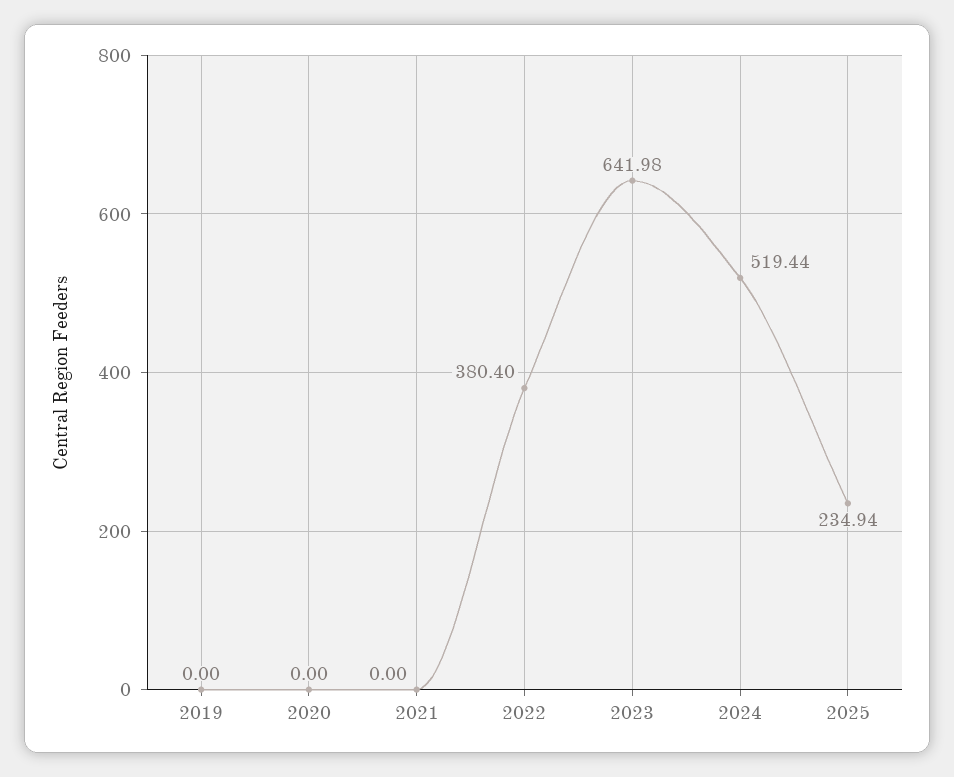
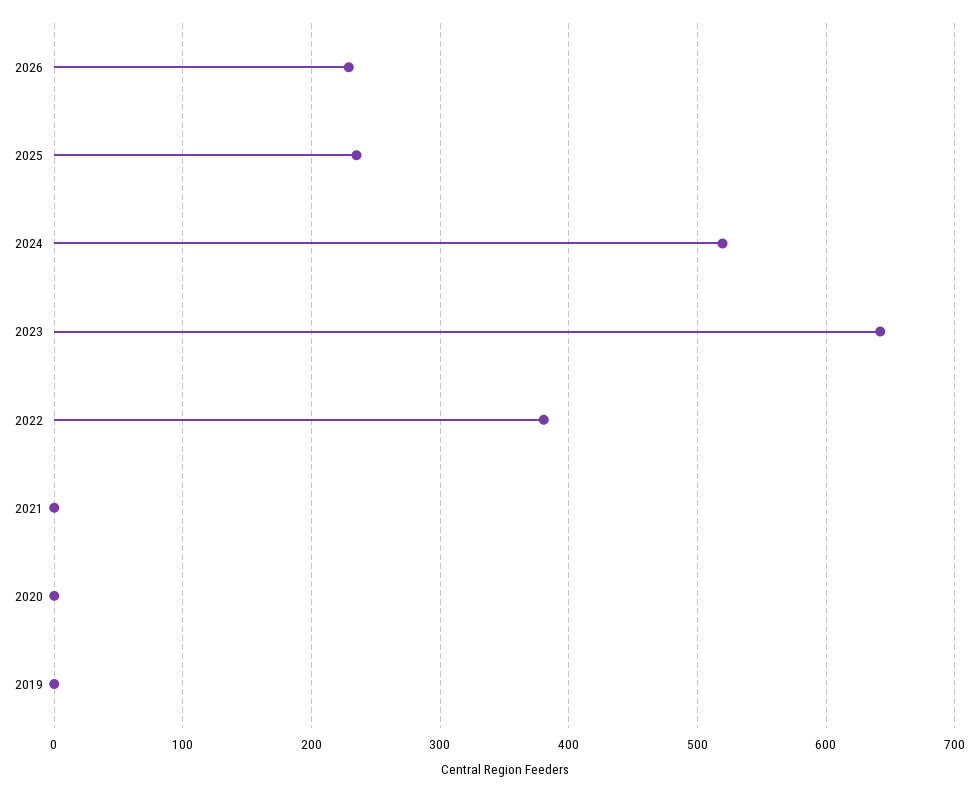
2026: none -> 230

